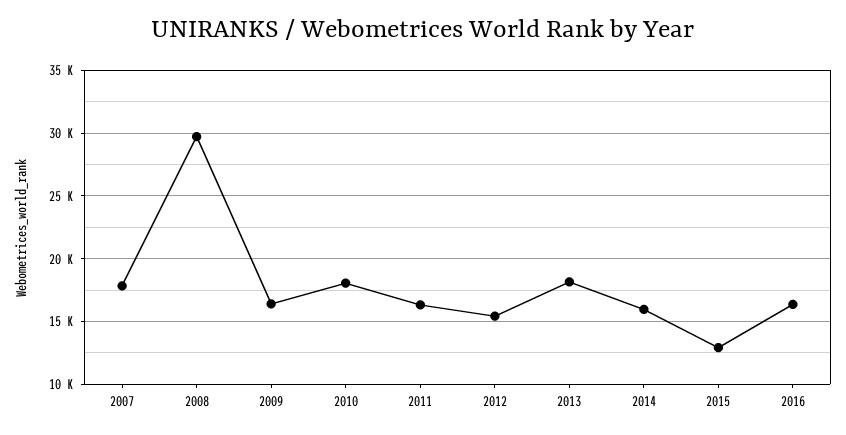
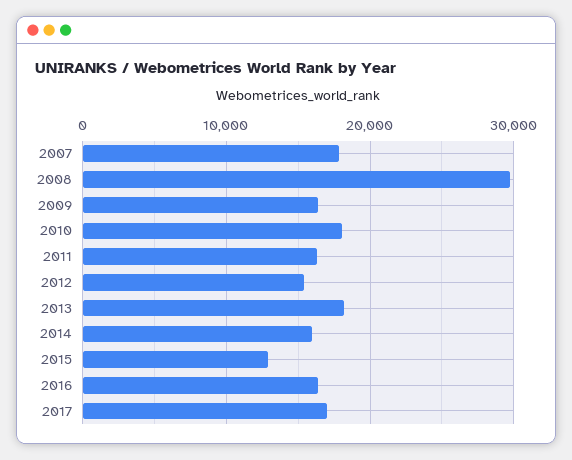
2017: none -> 17000

